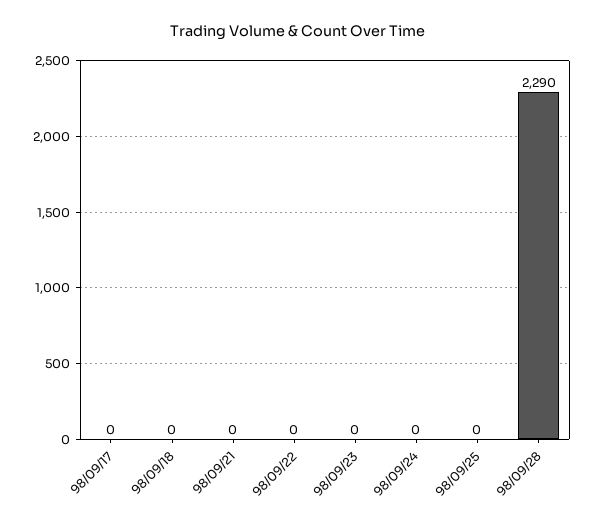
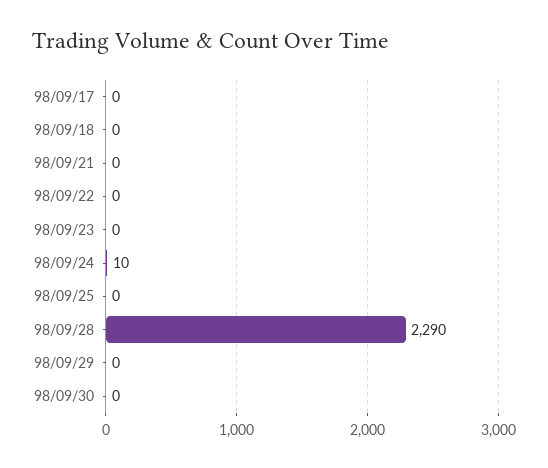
98/09/24: 0 -> 10
98/09/29: none -> 0
98/09/30: none -> 0

